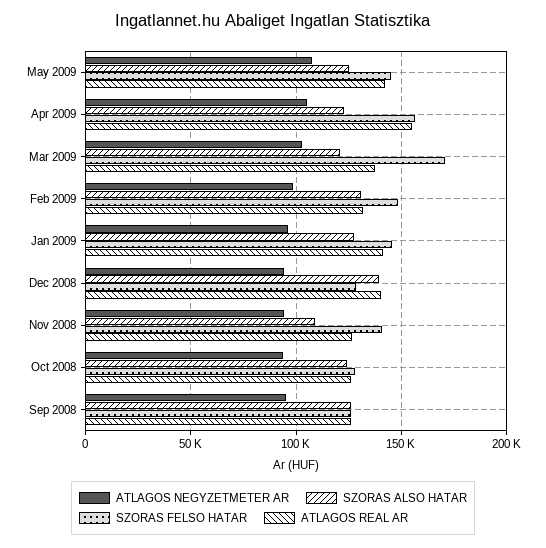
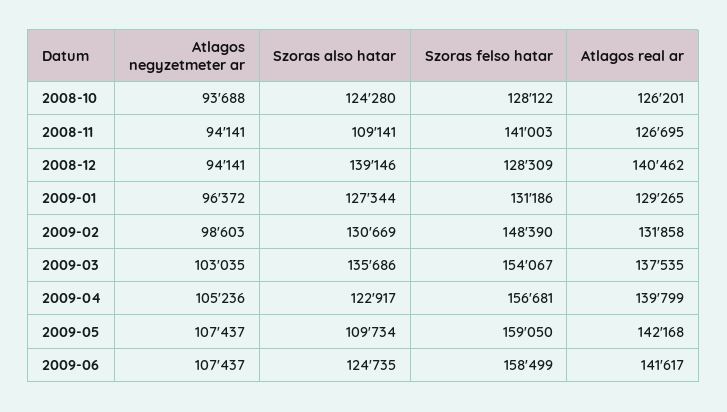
SZORAS ALSO HATAR, May 2009: 125000 -> 109734
SZORAS FELSO HATAR, May 2009: 145000 -> 159050
ATLAGOS REAL AR, Apr 2009: 155000 -> 139799
SZORAS ALSO HATAR, Mar 2009: 120000 -> 135686
SZORAS FELSO HATAR, Mar 2009: 170000 -> 154067
SZORAS FELSO HATAR, Jan 2009: 145000 -> 131186
ATLAGOS REAL AR, Jan 2009: 140000 -> 129265
ATLAGOS NEGYZETMETER AR, Sep 2008: 95000 -> none
SZORAS ALSO HATAR, Sep 2008: 125000 -> none
SZORAS FELSO HATAR, Sep 2008: 125000 -> none
ATLAGOS REAL AR, Sep 2008: 125000 -> none
ATLAGOS NEGYZETMETER AR, 2009-06: none -> 107437
SZORAS ALSO HATAR, 2009-06: none -> 124735
SZORAS FELSO HATAR, 2009-06: none -> 158499
ATLAGOS REAL AR, 2009-06: none -> 141617

